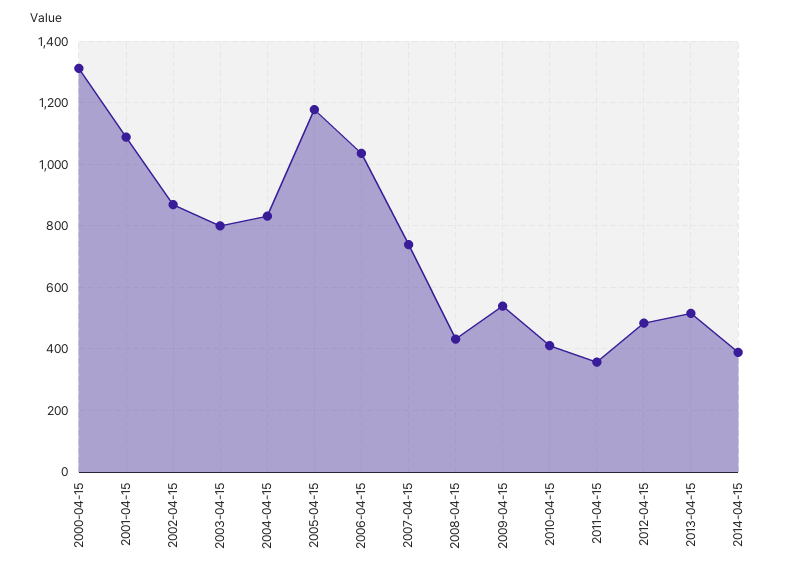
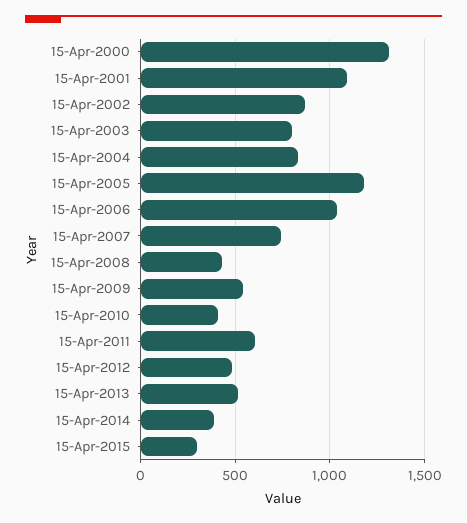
2011-04-15: 360 -> 600
15-Apr-2015: none -> 300

